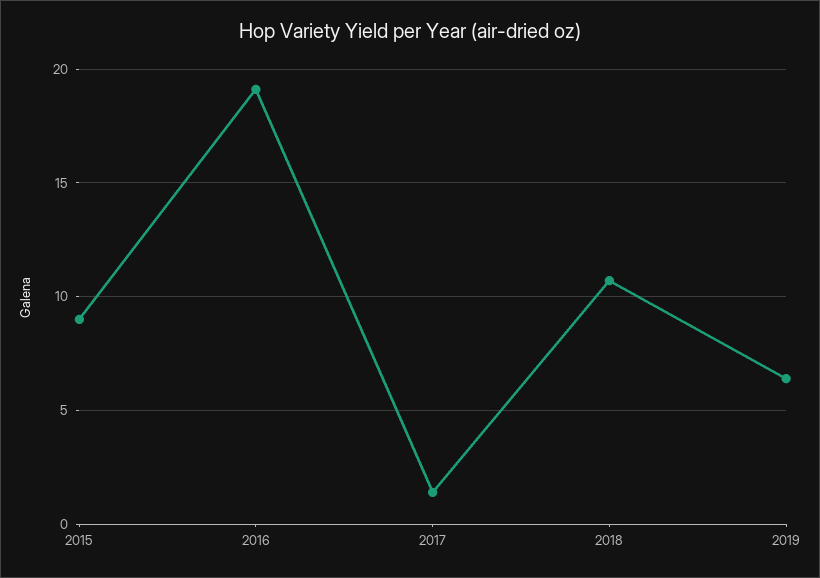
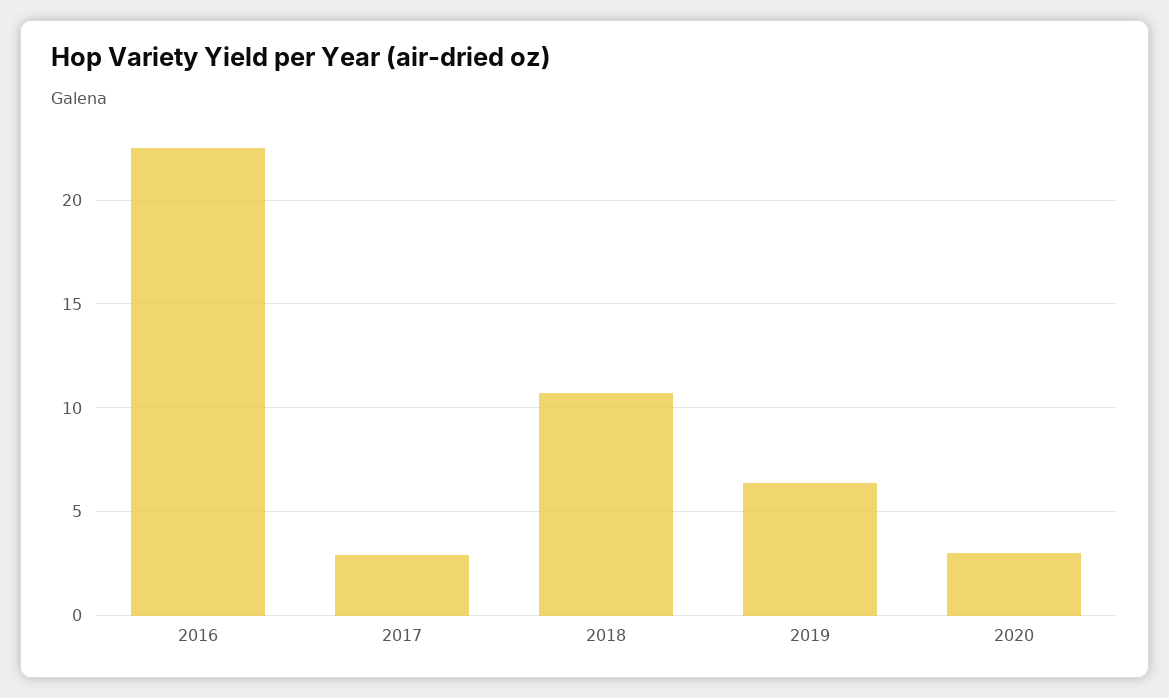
2015: 9 -> none
2016: 19 -> 22.5
2017: 1.5 -> 3
2020: none -> 3

